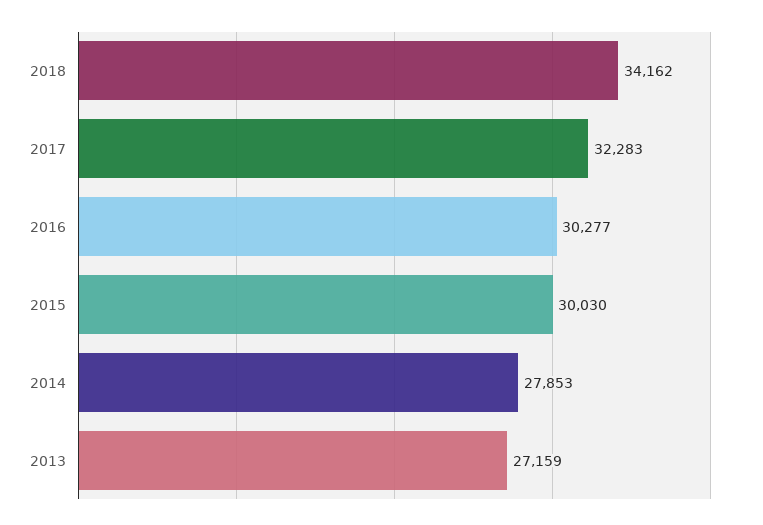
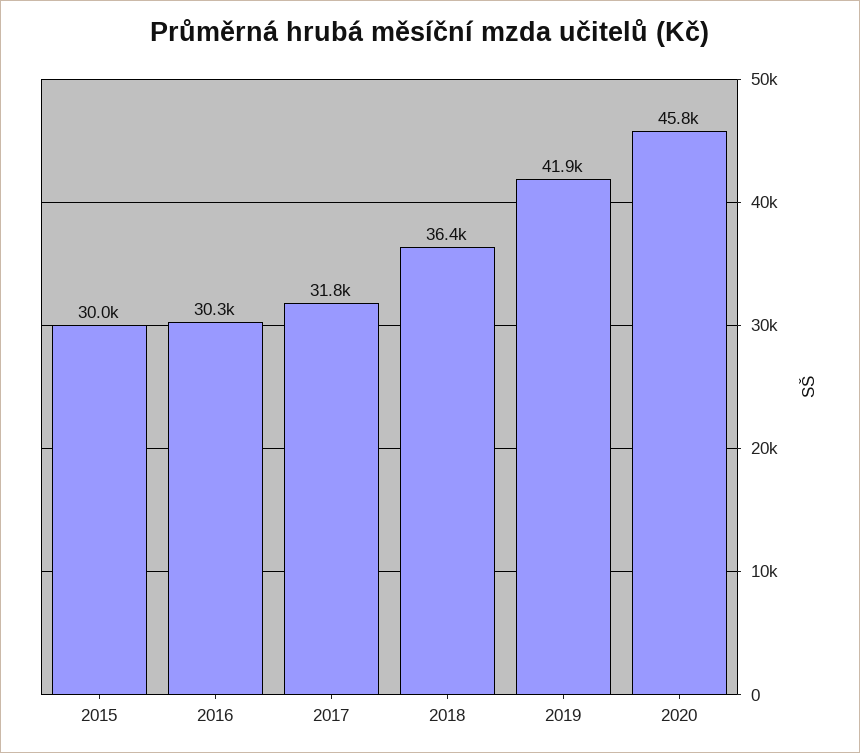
2018: 34162 -> 36400
2017: 32283 -> 31800
2014: 27853 -> none
2013: 27159 -> none
2019: none -> 41900
2020: none -> 45800

